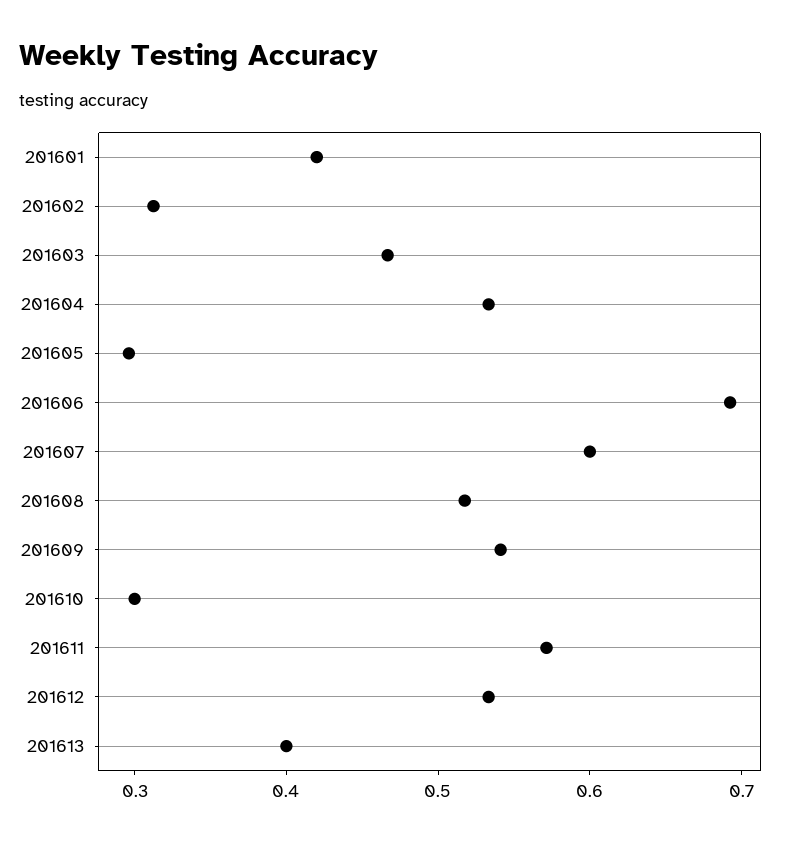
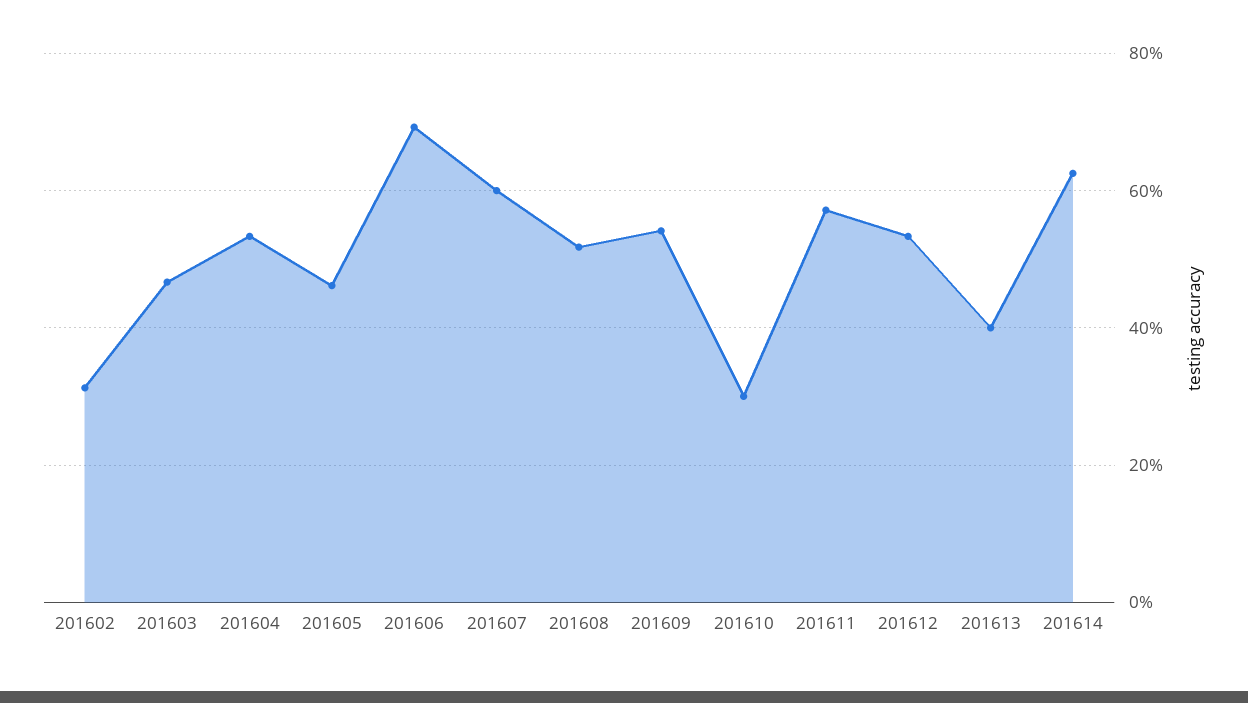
201601: 0.42 -> none
201605: 0.3 -> 0.46
201614: none -> 0.62

